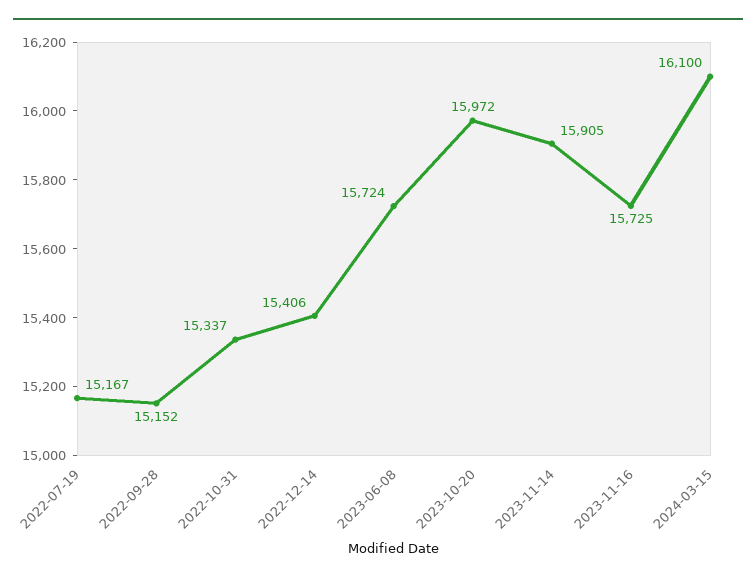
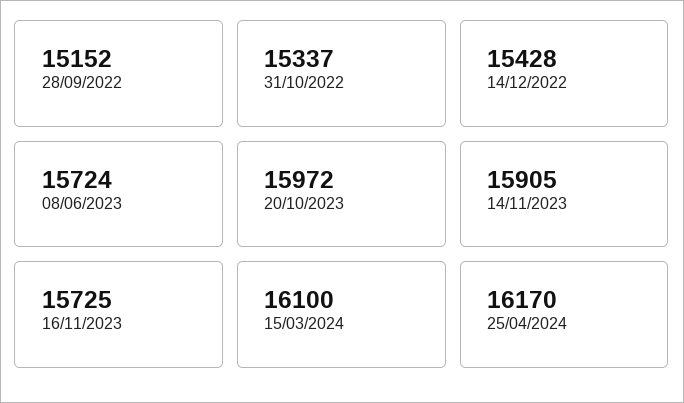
2022-07-19: 15167 -> none
2022-12-14: 15406 -> 15428
25/04/2024: none -> 16170

